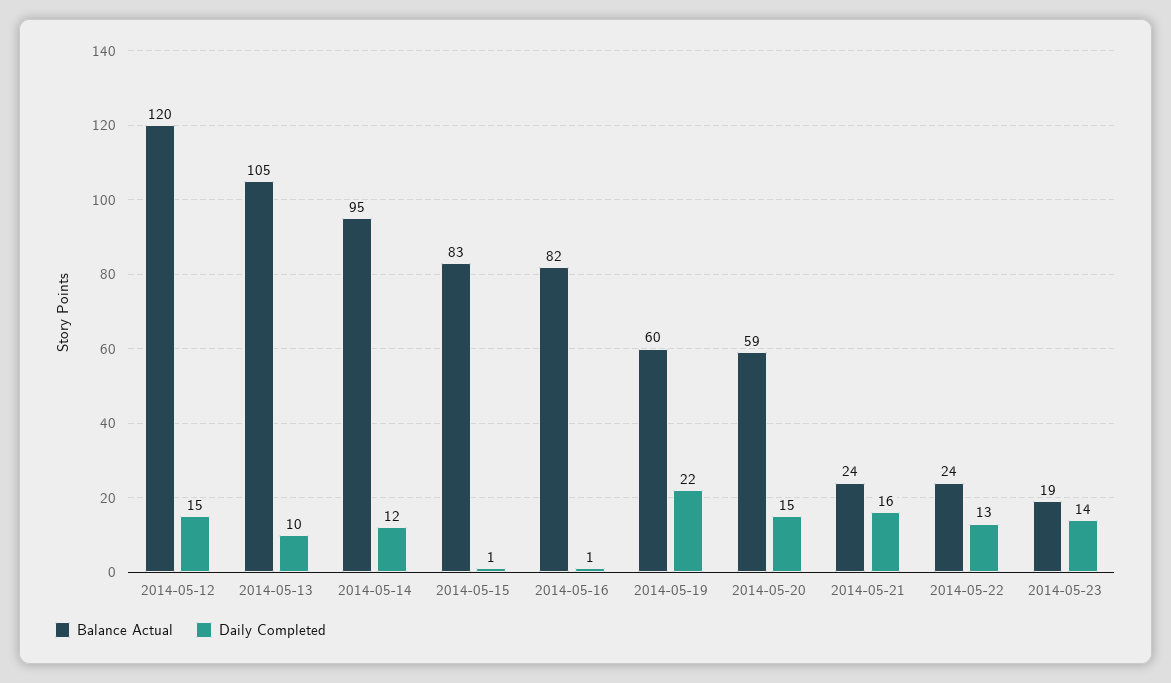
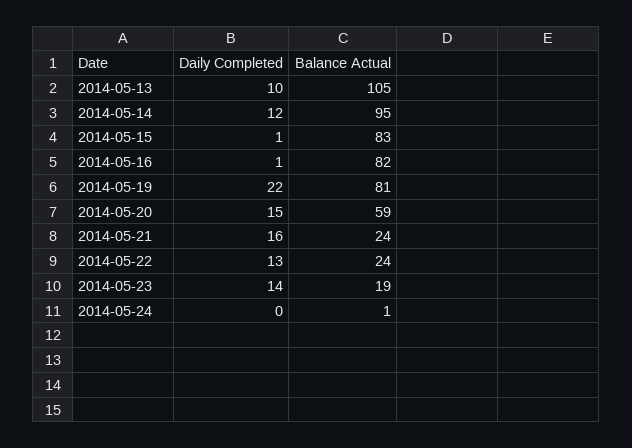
Balance Actual, 2014-05-12: 120 -> none
Daily Completed, 2014-05-12: 15 -> none
Balance Actual, 2014-05-19: 60 -> 81
Daily Completed, 2014-05-24: none -> 0
Balance Actual, 2014-05-24: none -> 1

